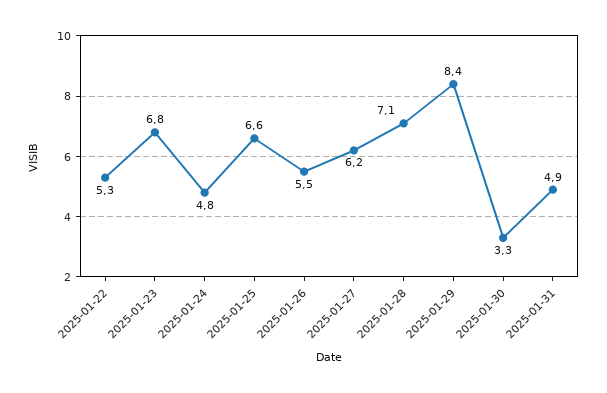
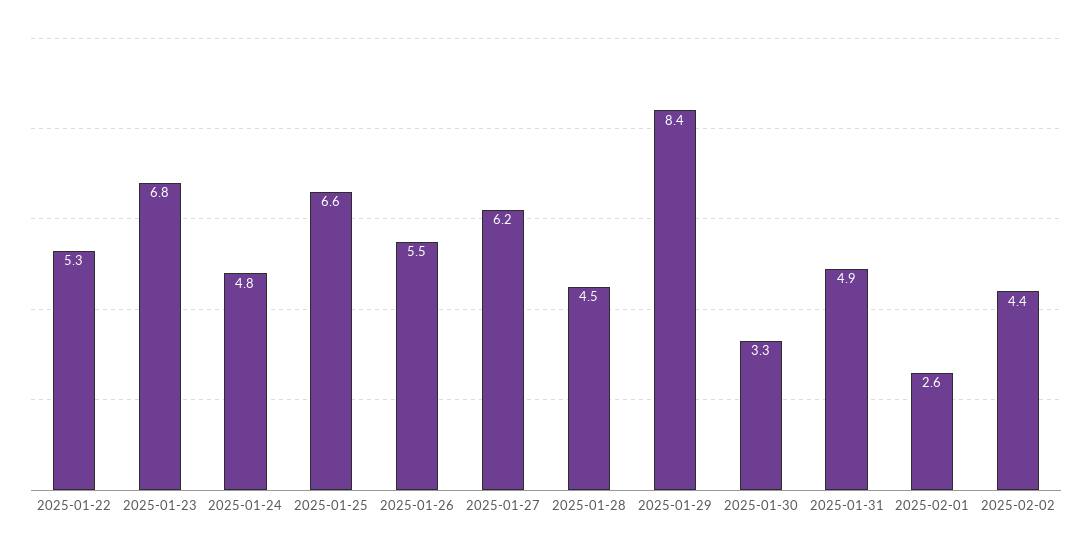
2025-01-28: 7.1 -> 4.5
2025-02-01: none -> 2.6
2025-02-02: none -> 4.4

